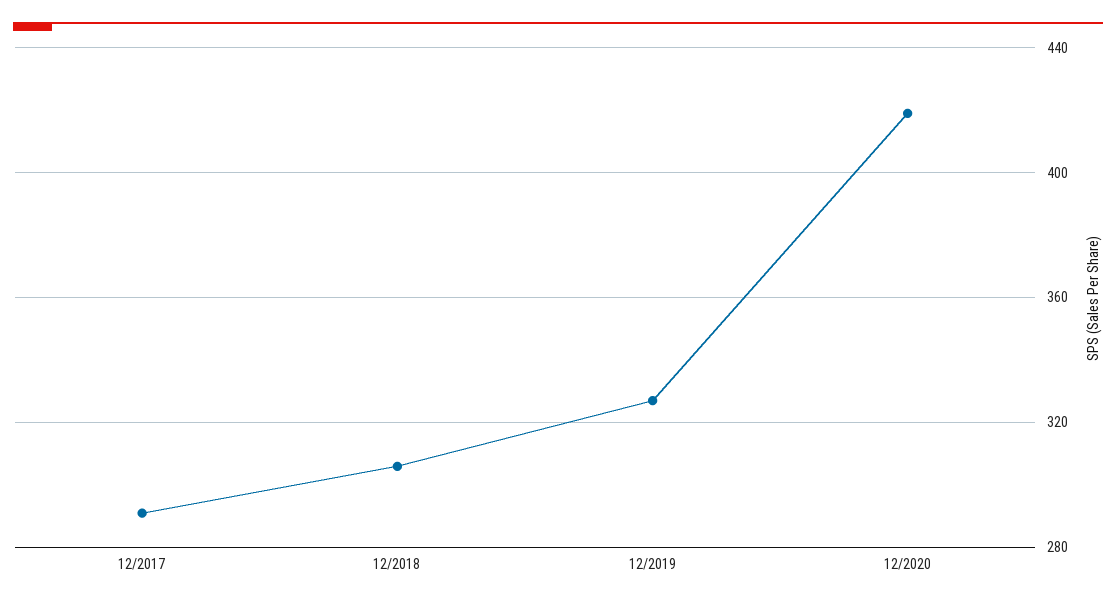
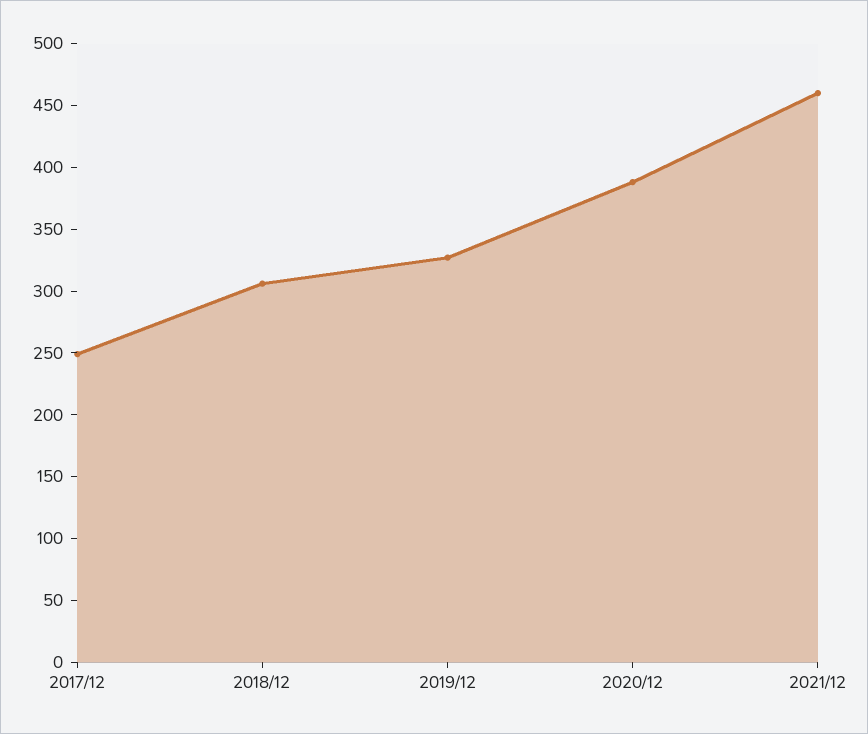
12/2017: 290 -> 250
12/2020: 420 -> 390
2021/12: none -> 460

